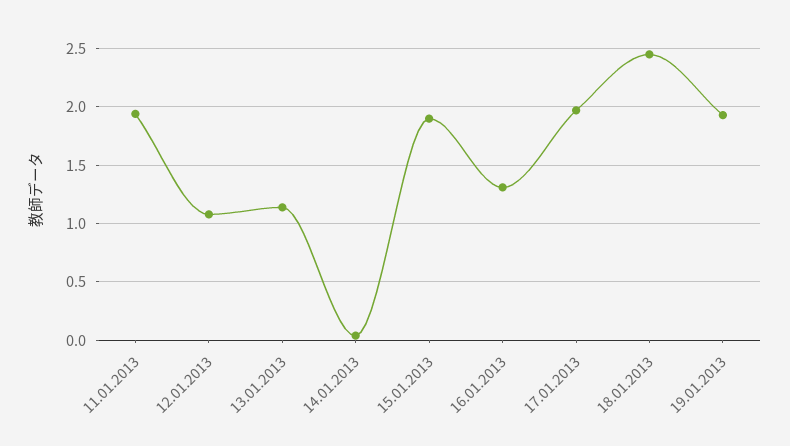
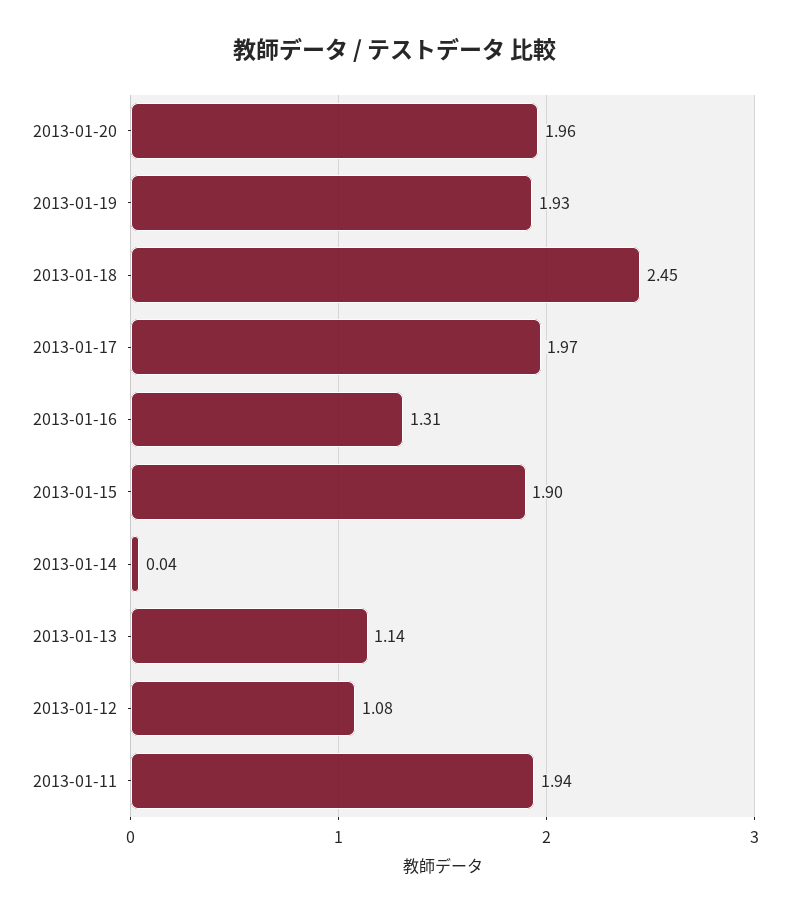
2013-01-20: none -> 1.96

